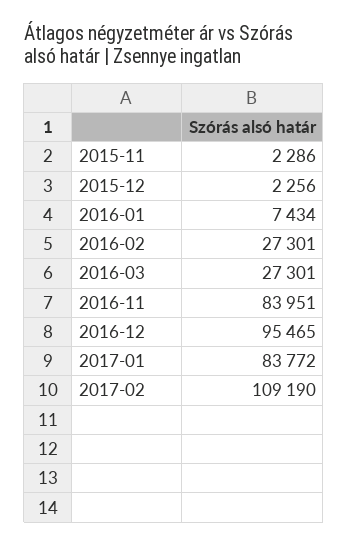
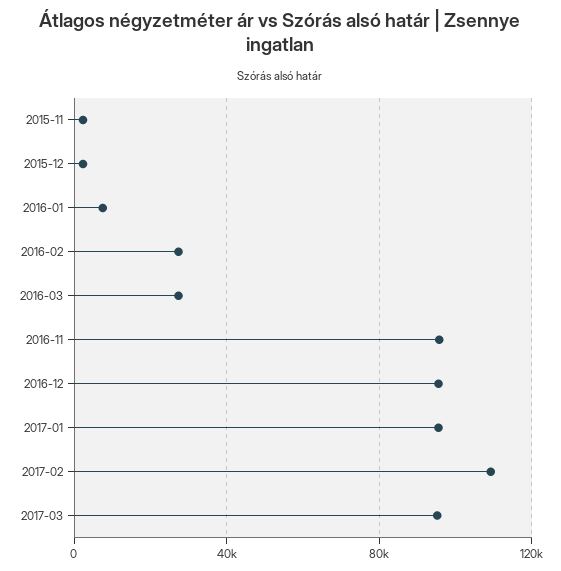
2016-11: 83951 -> 95000
2017-01: 83772 -> 95000
2017-03: none -> 95000

